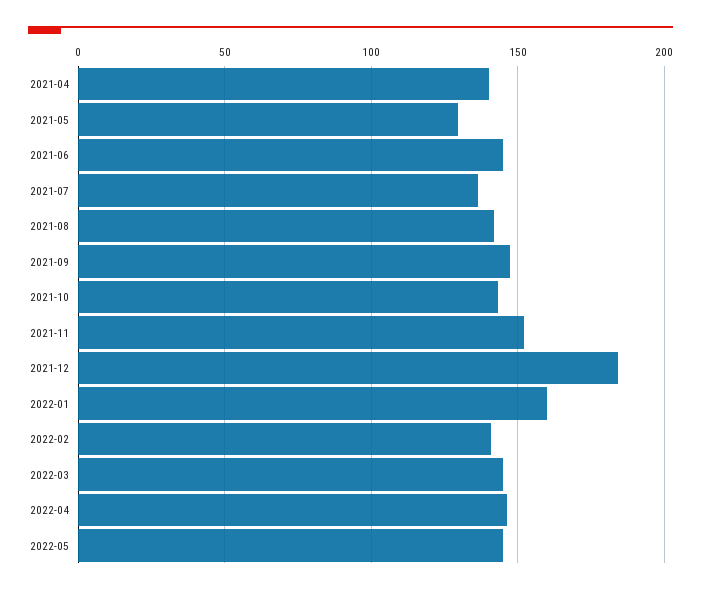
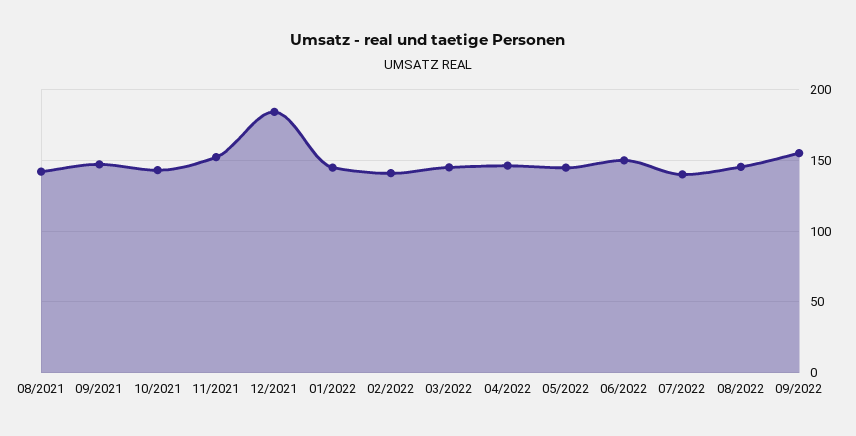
2021-04: 140 -> none
2021-05: 130 -> none
2021-06: 145 -> none
2021-07: 135 -> none
2022-01: 160 -> 145
06/2022: none -> 150
07/2022: none -> 140
08/2022: none -> 145
09/2022: none -> 155

